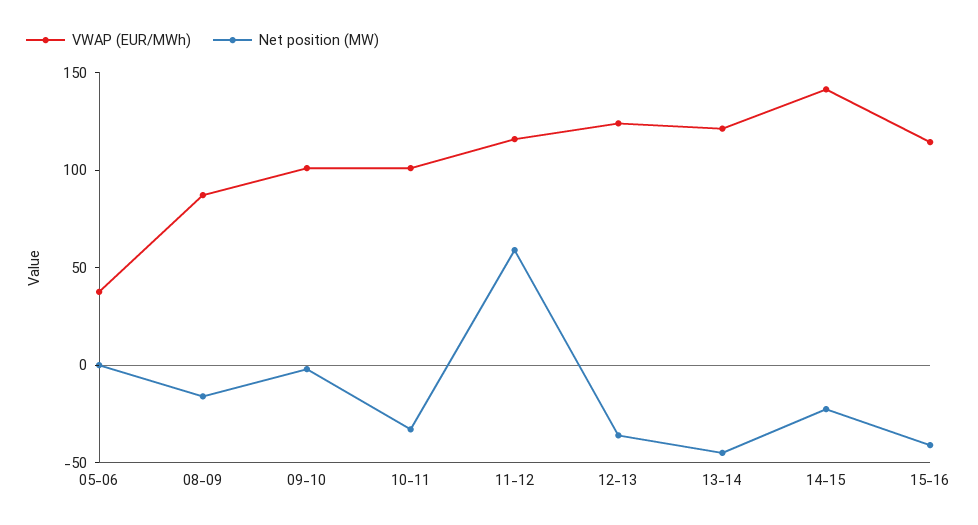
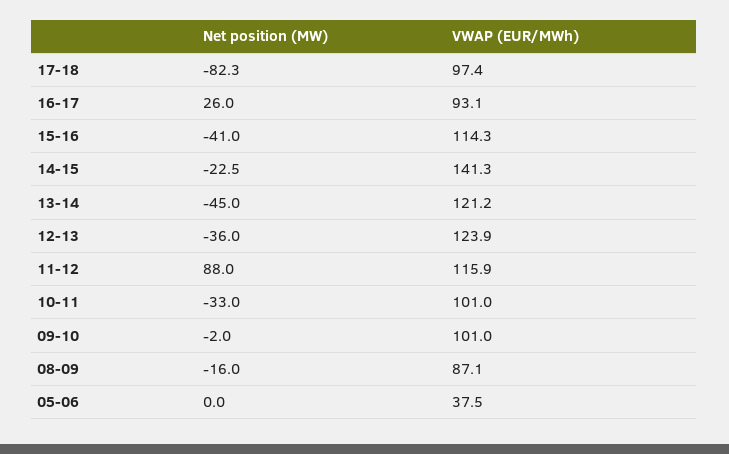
Net position (MW), 11-12: 60 -> 88
Net position (MW), 17-18: none -> -82.3
VWAP (EUR/MWh), 17-18: none -> 97.4
Net position (MW), 16-17: none -> 26
VWAP (EUR/MWh), 16-17: none -> 93.1

